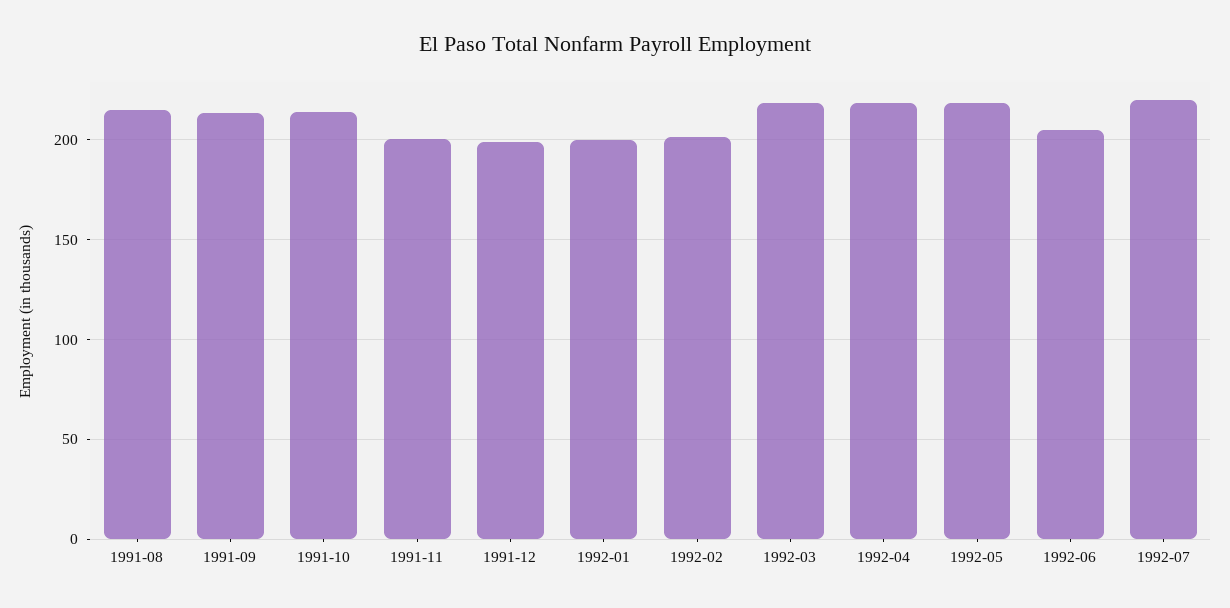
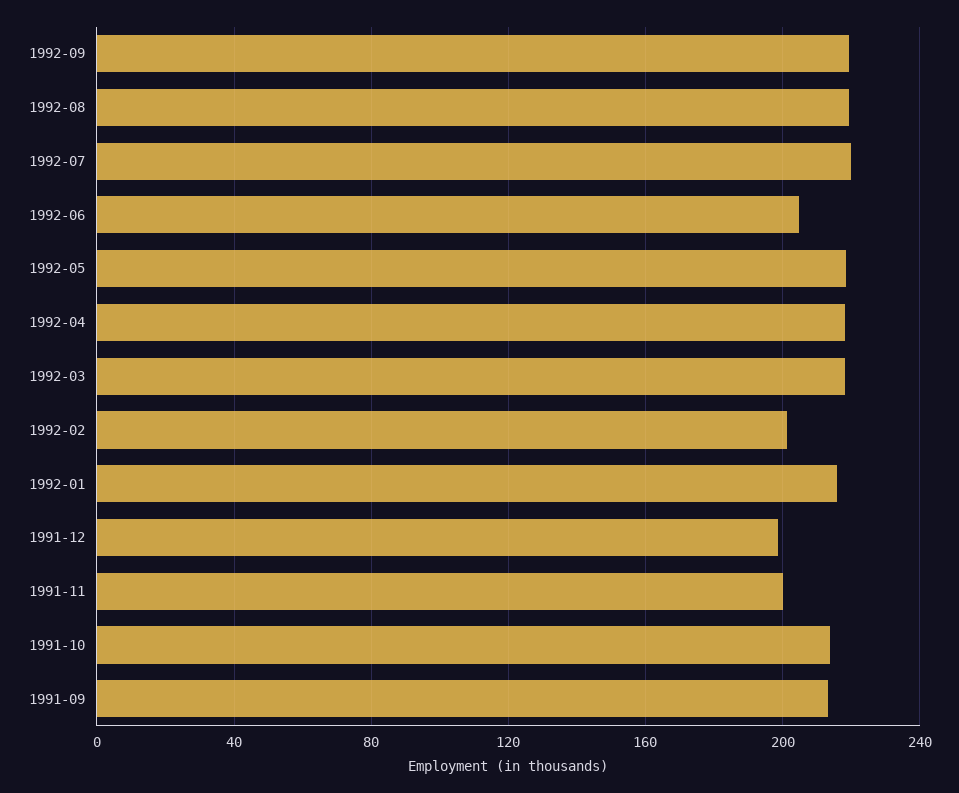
1991-08: 215 -> none
1992-01: 200 -> 215
1992-09: none -> 220
1992-08: none -> 220

